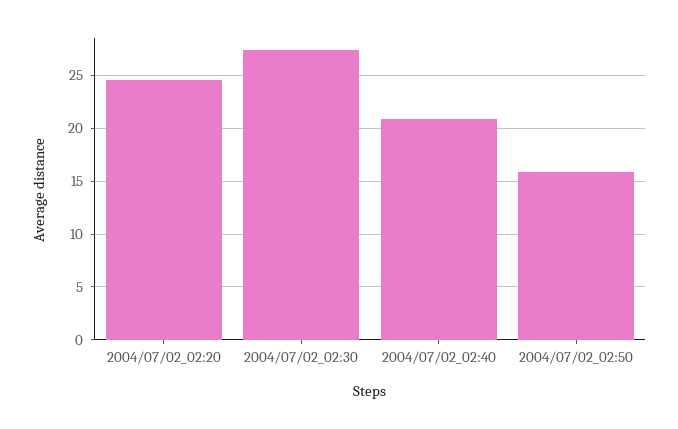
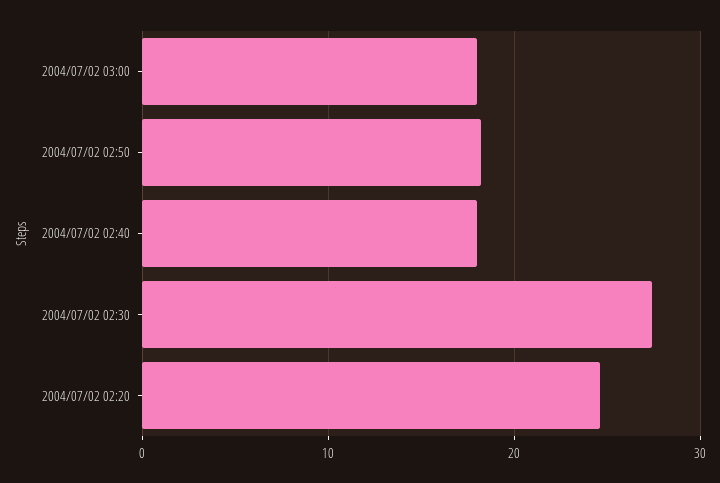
2004/07/02_02:40: 21 -> 18
2004/07/02_02:50: 16 -> 18
2004/07/02 03:00: none -> 18

